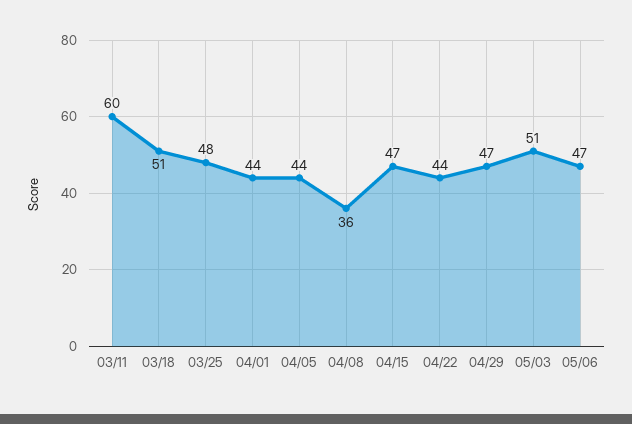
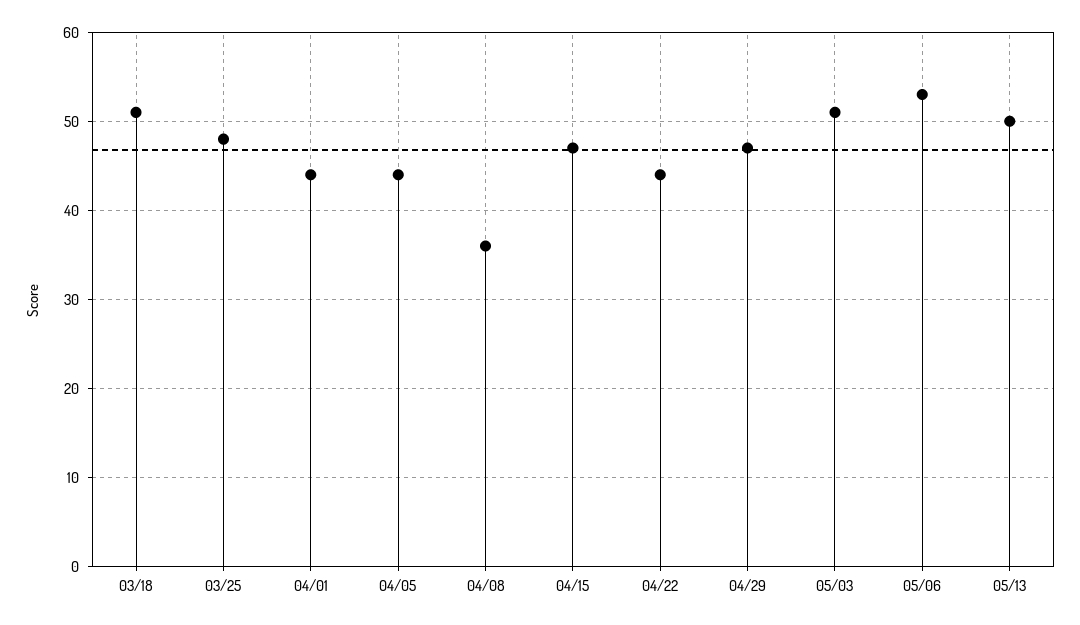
03/11: 60 -> none
05/06: 47 -> 53
05/13: none -> 50

